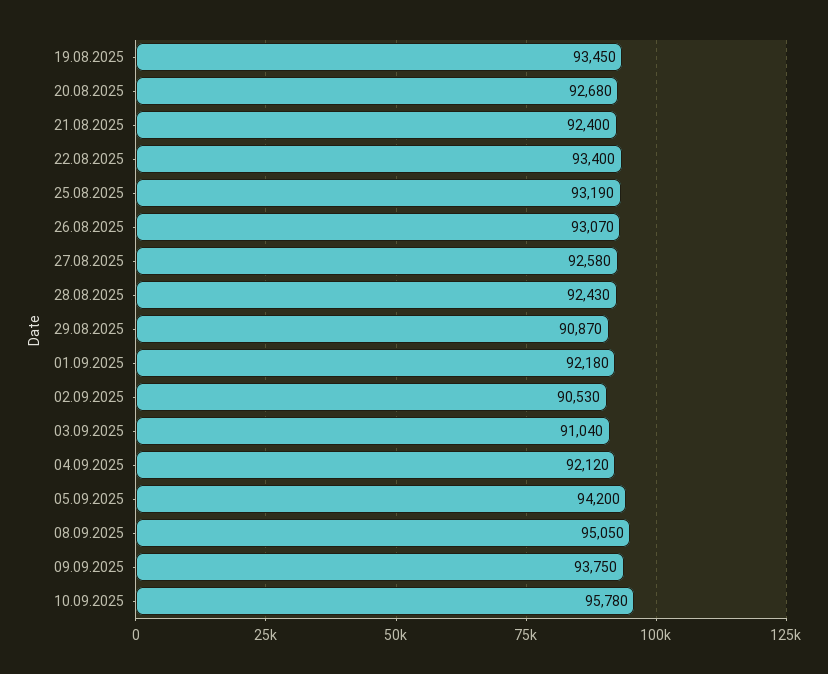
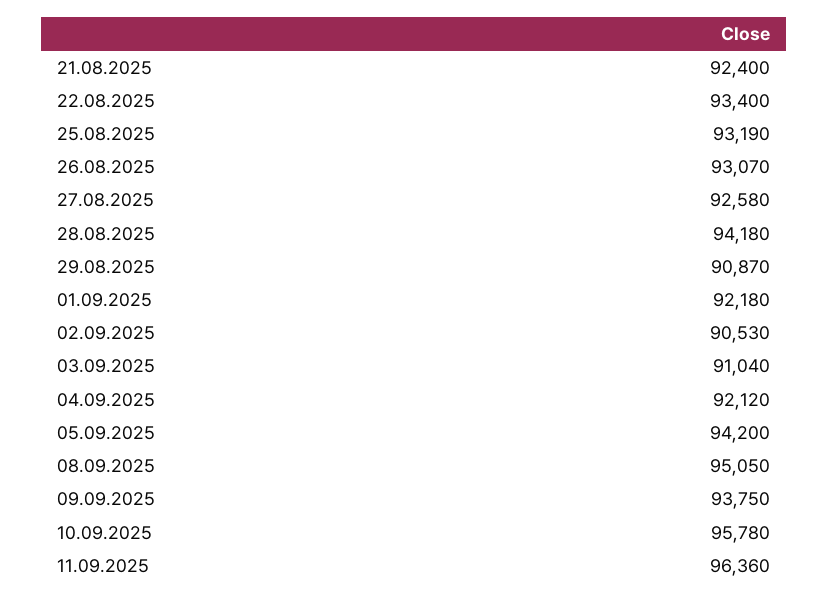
19.08.2025: 93450 -> none
20.08.2025: 92680 -> none
28.08.2025: 92430 -> 94180
11.09.2025: none -> 96360

